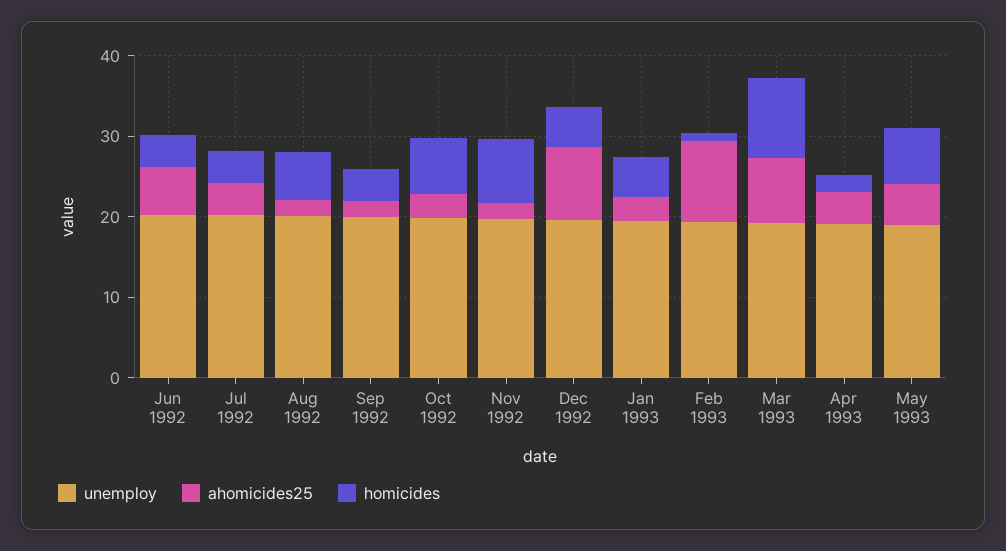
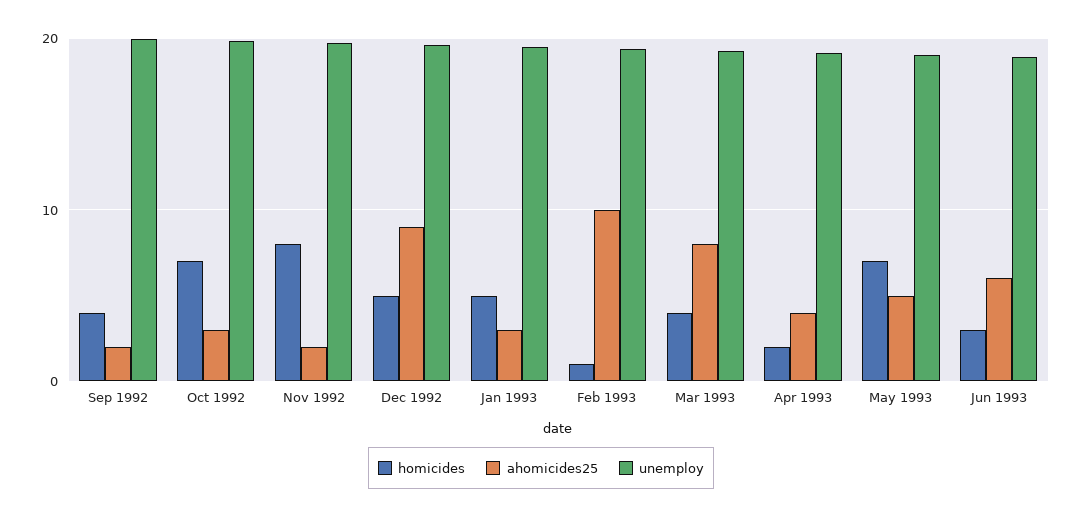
unemploy, Jun 1992: 20 -> none
ahomicides25, Jun 1992: 6 -> none
homicides, Jun 1992: 4 -> none
unemploy, Jul 1992: 20 -> none
ahomicides25, Jul 1992: 4 -> none
homicides, Jul 1992: 4 -> none
unemploy, Aug 1992: 20 -> none
ahomicides25, Aug 1992: 2 -> none
homicides, Aug 1992: 6 -> none
homicides, Mar 1993: 10 -> 4
homicides, Jun 1993: none -> 3
ahomicides25, Jun 1993: none -> 6
unemploy, Jun 1993: none -> 19

